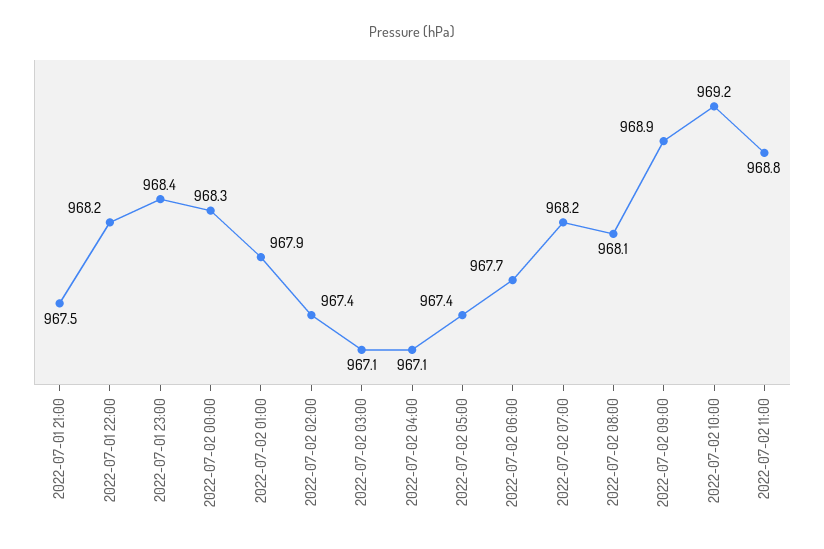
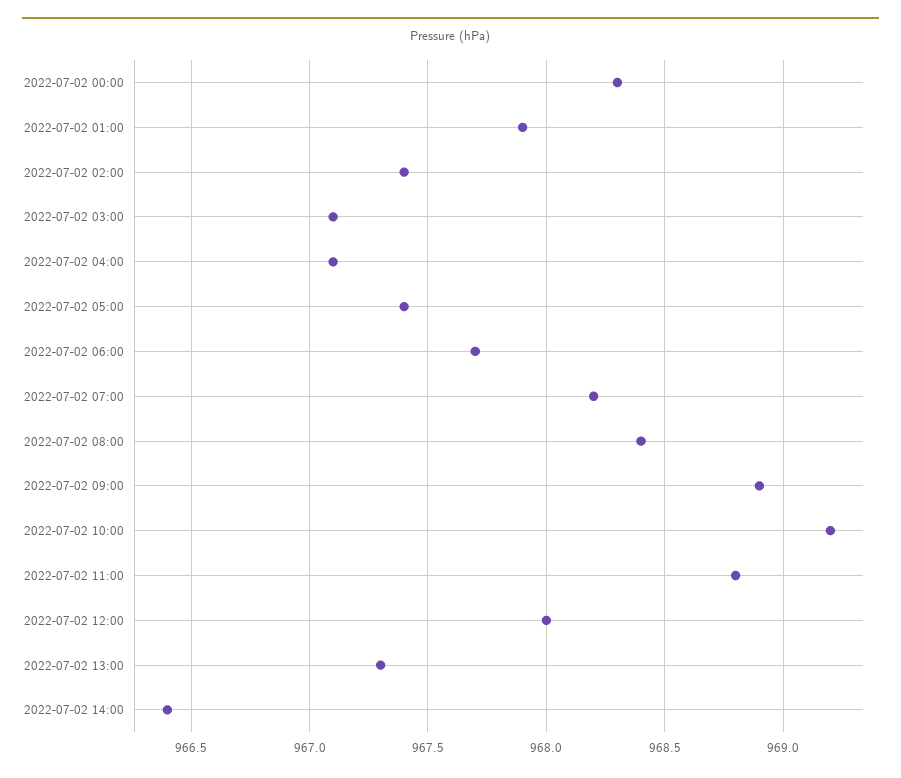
2022-07-01 21:00: 967.5 -> none
2022-07-01 22:00: 968.2 -> none
2022-07-01 23:00: 968.4 -> none
2022-07-02 08:00: 968.1 -> 968.4
2022-07-02 12:00: none -> 968
2022-07-02 13:00: none -> 967.3
2022-07-02 14:00: none -> 966.4

